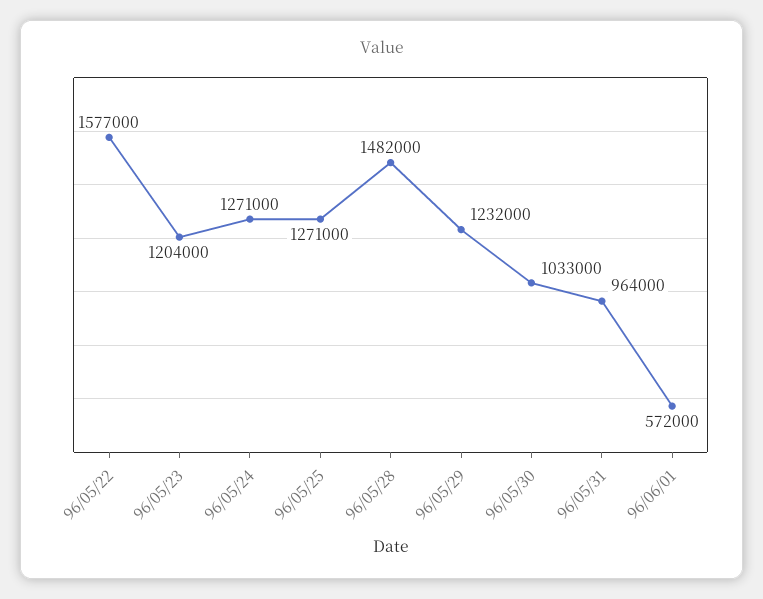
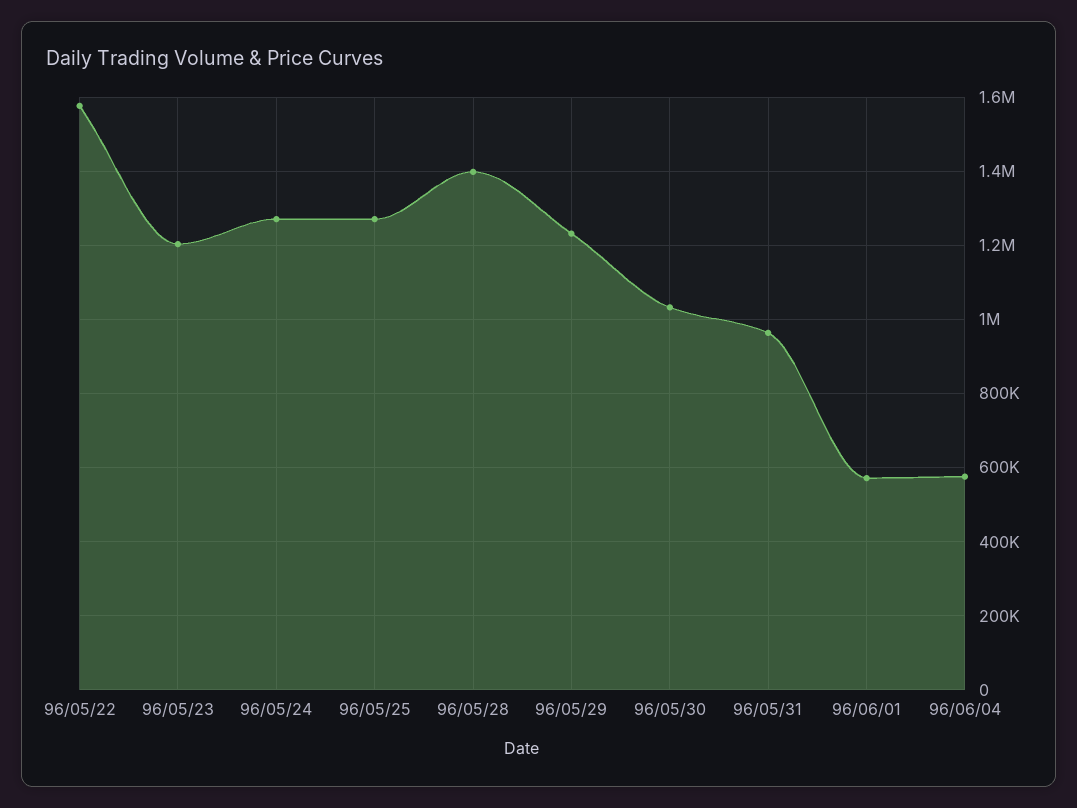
96/05/28: 1482000 -> 1400000
96/06/04: none -> 580000

